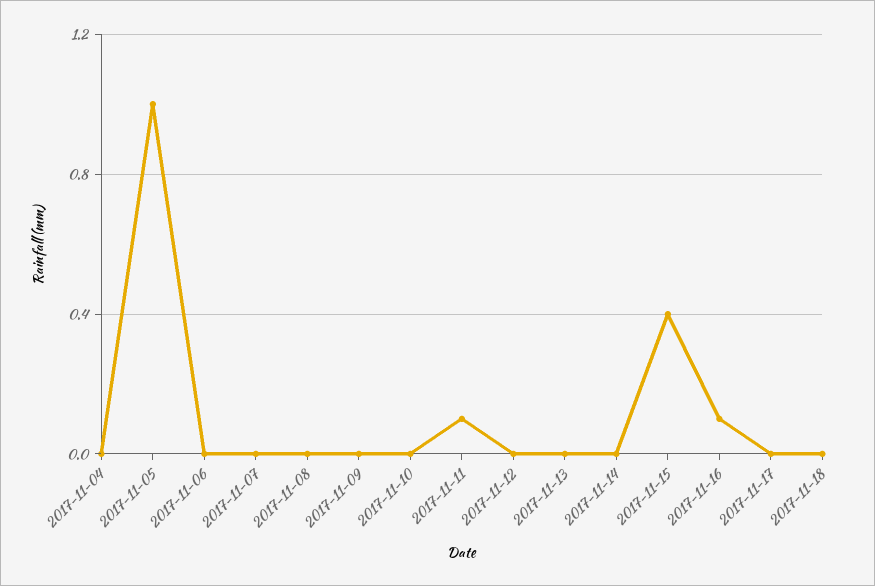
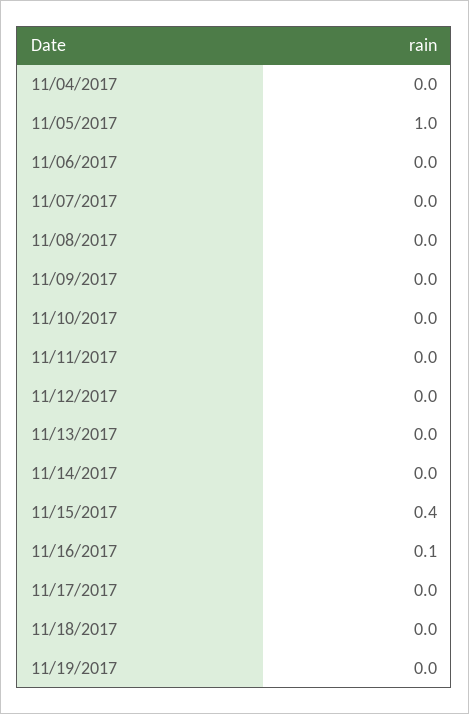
2017-11-11: 0.1 -> 0
11/19/2017: none -> 0

